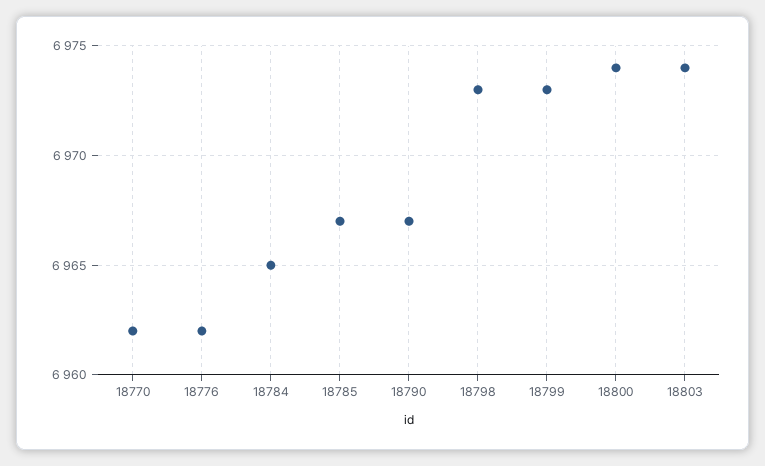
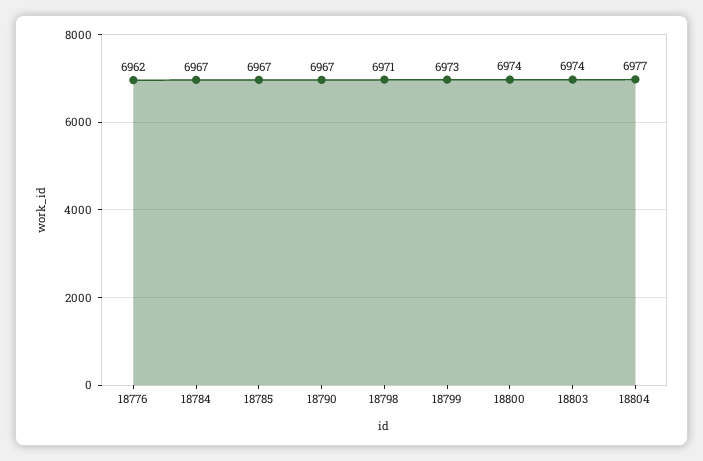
18770: 6962 -> none
18784: 6965 -> 6967
18798: 6973 -> 6971
18804: none -> 6977

